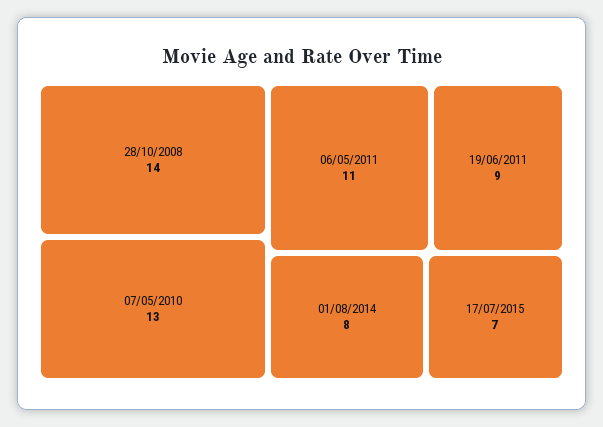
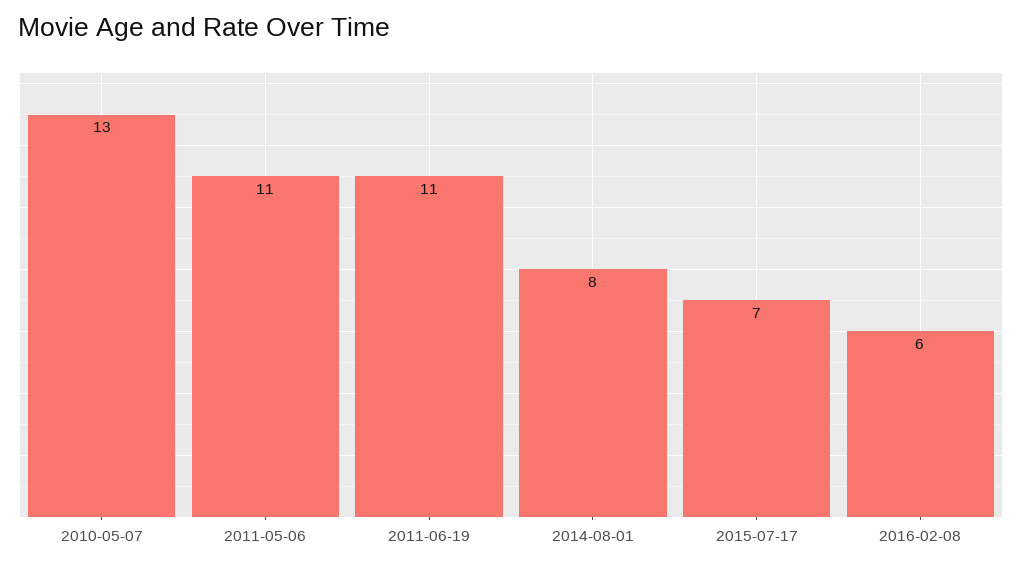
28/10/2008: 14 -> none
19/06/2011: 9 -> 11
2016-02-08: none -> 6

